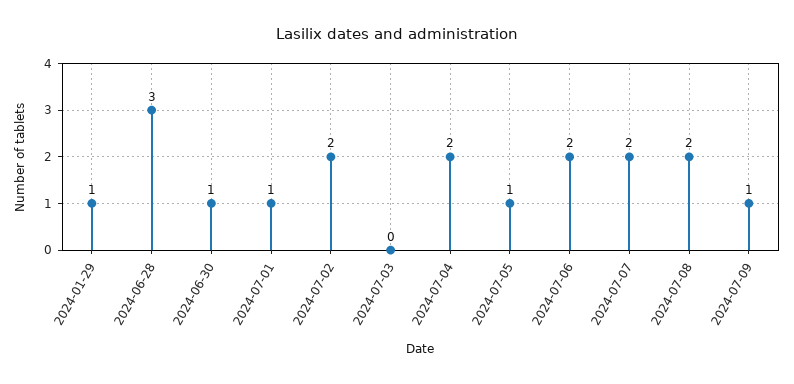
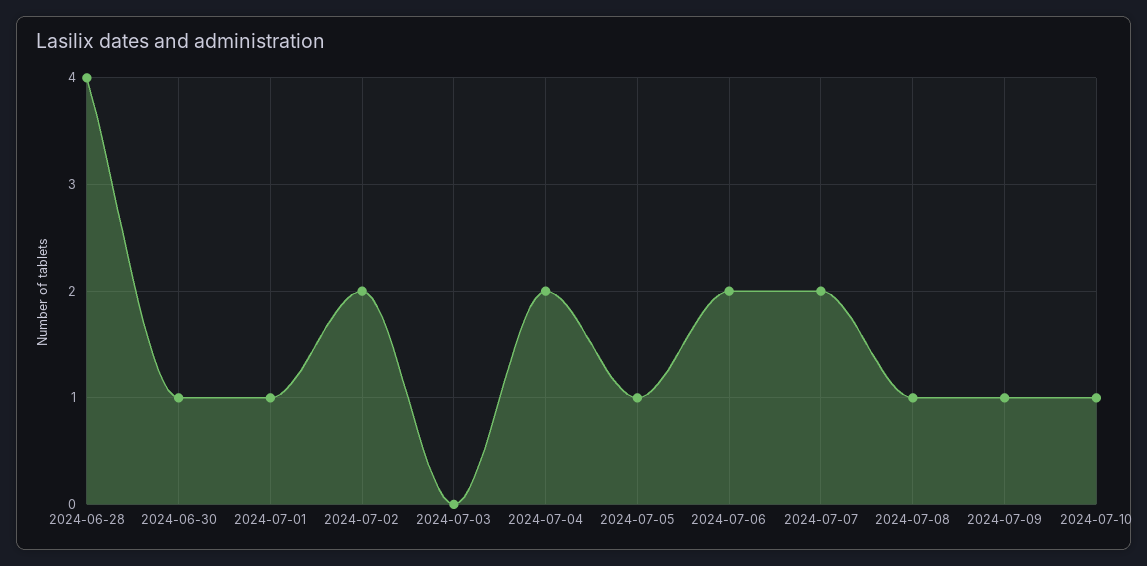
2024-01-29: 1 -> none
2024-06-28: 3 -> 4
2024-07-08: 2 -> 1
2024-07-10: none -> 1

